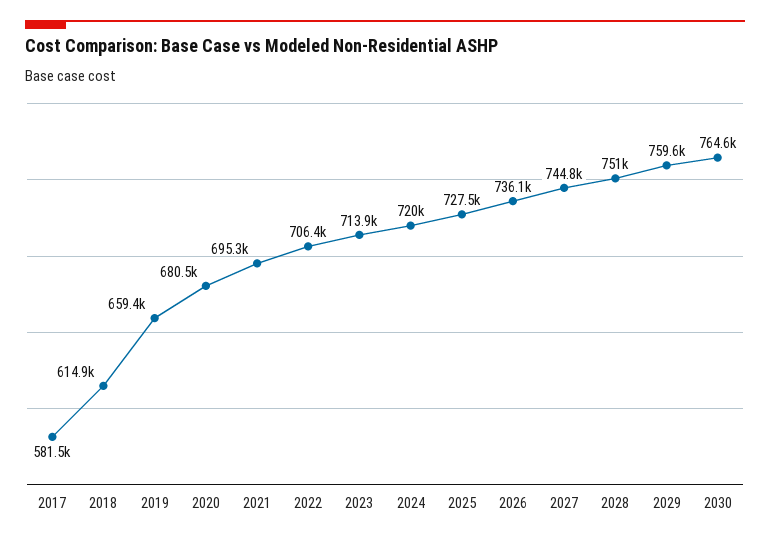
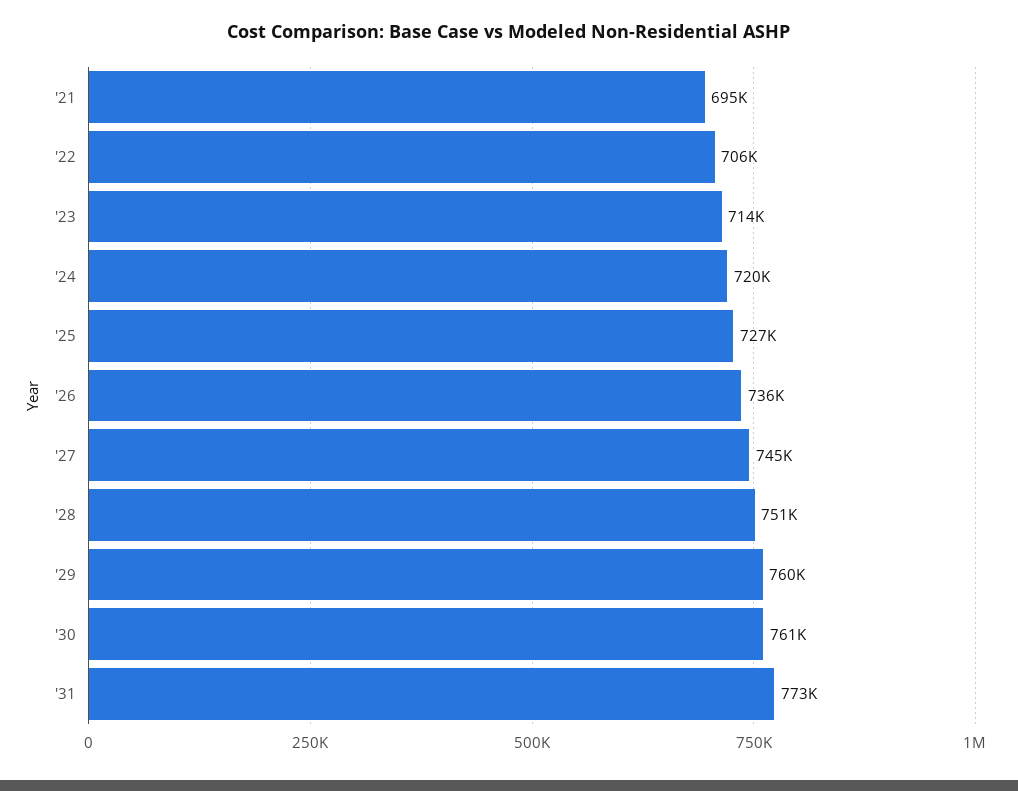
2017: 581500 -> none
2018: 614900 -> none
2019: 659400 -> none
2020: 680500 -> none
2030: 764600 -> 761000
'31: none -> 773000

